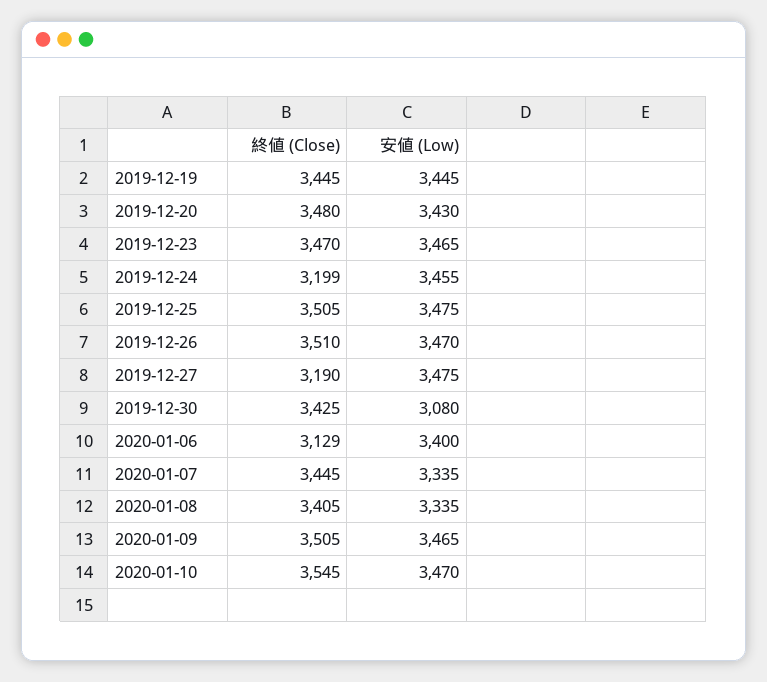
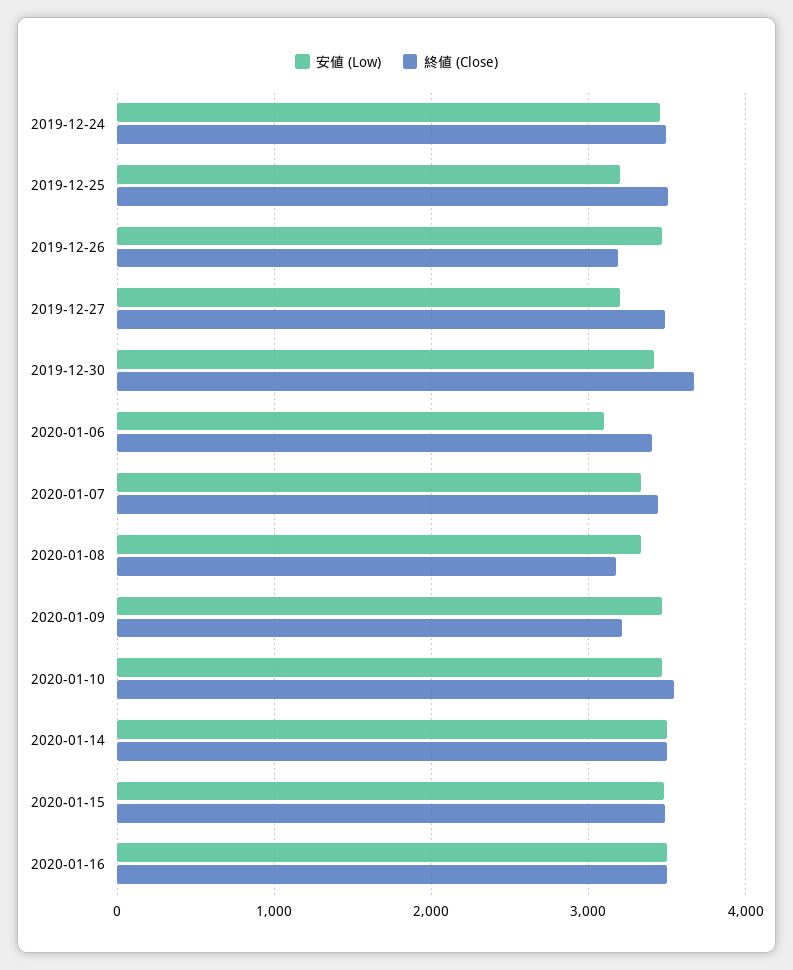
終値 (Close), 2019-12-19: 3445 -> none
安値 (Low), 2019-12-19: 3445 -> none
終値 (Close), 2019-12-20: 3480 -> none
安値 (Low), 2019-12-20: 3430 -> none
終値 (Close), 2019-12-23: 3470 -> none
安値 (Low), 2019-12-23: 3465 -> none
終値 (Close), 2019-12-24: 3199 -> 3500
安値 (Low), 2019-12-25: 3475 -> 3200
終値 (Close), 2019-12-26: 3510 -> 3200
終値 (Close), 2019-12-27: 3190 -> 3500
安値 (Low), 2019-12-27: 3475 -> 3200
終値 (Close), 2019-12-30: 3425 -> 3700
安値 (Low), 2019-12-30: 3080 -> 3400
終値 (Close), 2020-01-06: 3129 -> 3400
安値 (Low), 2020-01-06: 3400 -> 3100
終値 (Close), 2020-01-08: 3405 -> 3200
終値 (Close), 2020-01-09: 3505 -> 3200
安値 (Low), 2020-01-14: none -> 3500
終値 (Close), 2020-01-14: none -> 3500
安値 (Low), 2020-01-15: none -> 3500
終値 (Close), 2020-01-15: none -> 3500
安値 (Low), 2020-01-16: none -> 3500
終値 (Close), 2020-01-16: none -> 3500

